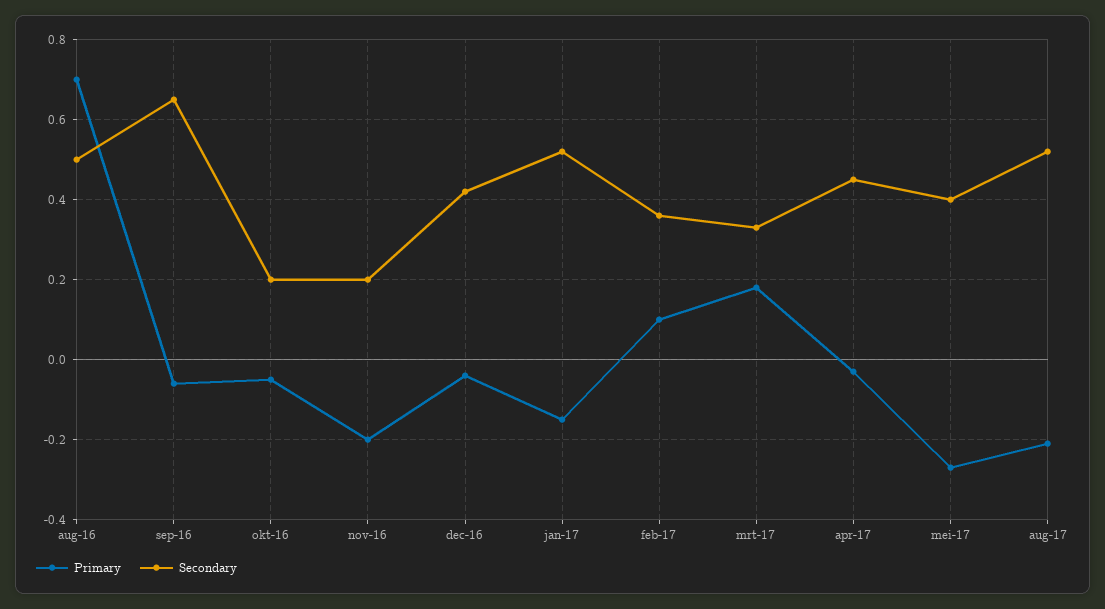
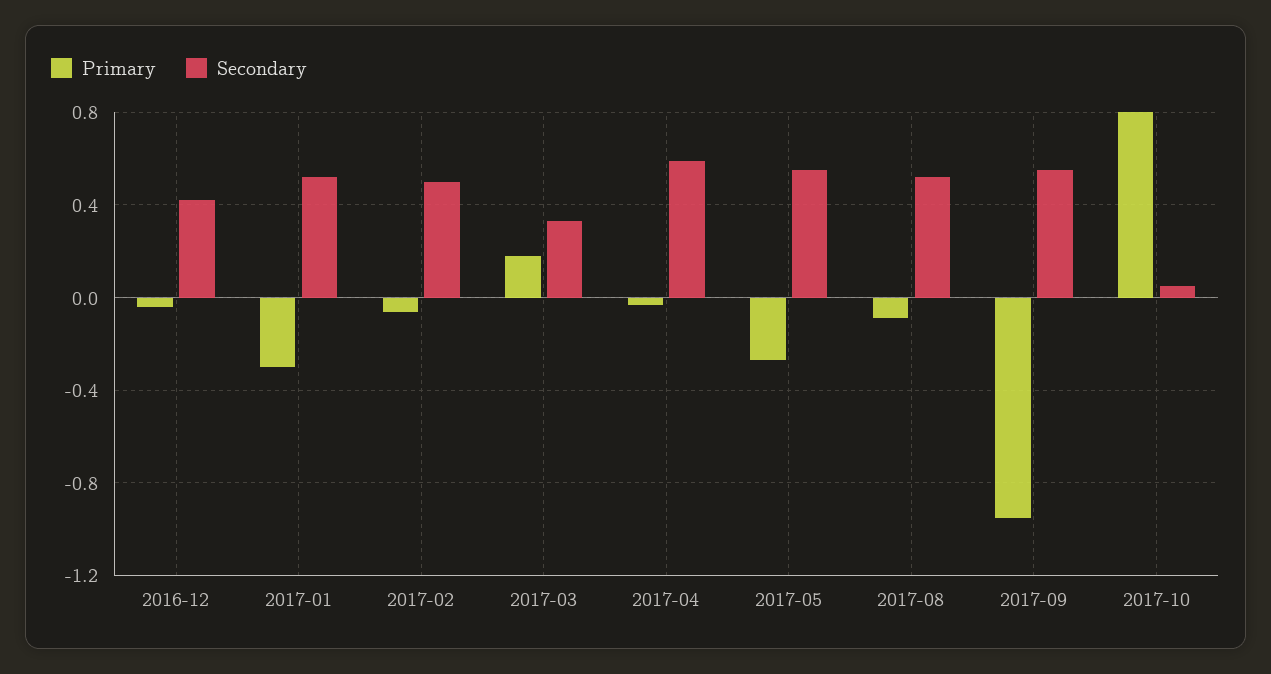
Primary, aug-16: 0.7 -> none
Secondary, aug-16: 0.5 -> none
Primary, sep-16: -0.05 -> none
Secondary, sep-16: 0.65 -> none
Primary, okt-16: -0.05 -> none
Secondary, okt-16: 0.2 -> none
Primary, nov-16: -0.2 -> none
Secondary, nov-16: 0.2 -> none
Primary, jan-17: -0.15 -> -0.3
Primary, feb-17: 0.1 -> -0.05
Secondary, feb-17: 0.35 -> 0.5
Secondary, apr-17: 0.45 -> 0.6
Secondary, mei-17: 0.4 -> 0.55
Primary, aug-17: -0.2 -> -0.1
Primary, 2017-09: none -> -0.95
Secondary, 2017-09: none -> 0.55
Primary, 2017-10: none -> 0.8
Secondary, 2017-10: none -> 0.05

